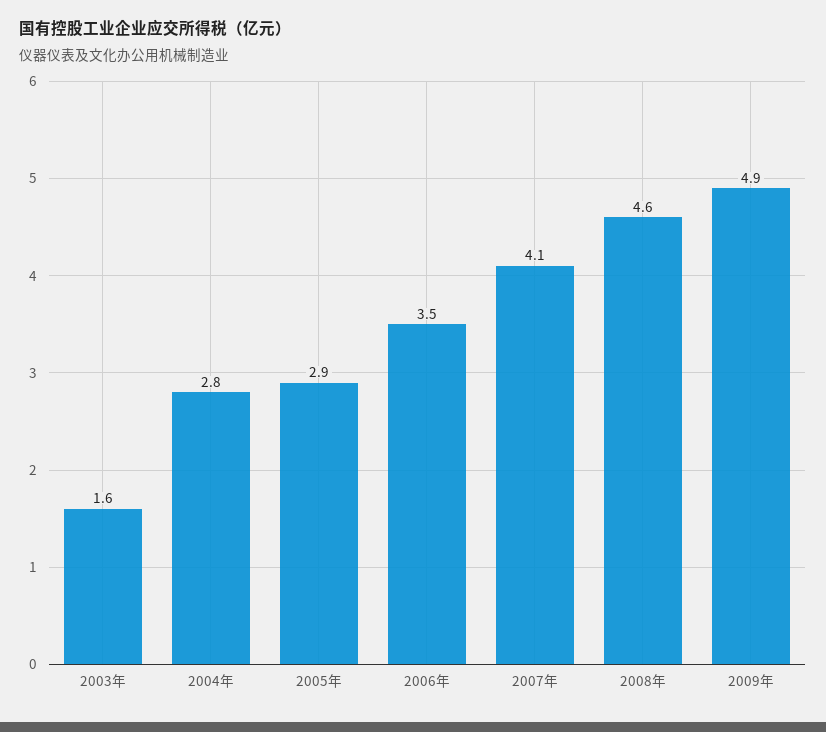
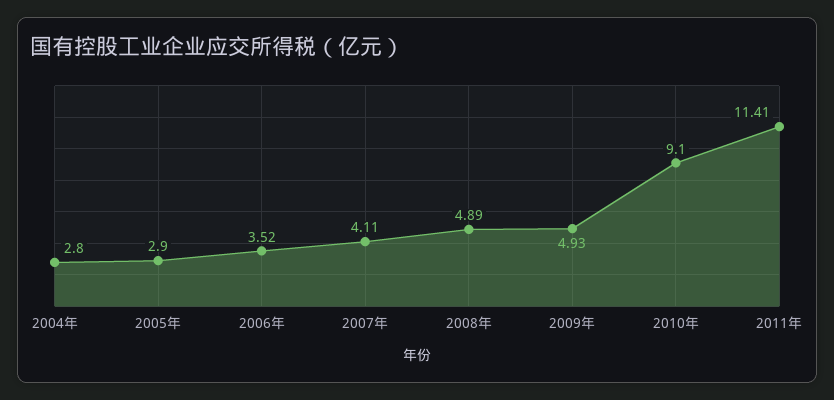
2003年: 1.6 -> none
2008年: 4.6 -> 4.89
2010年: none -> 9.1
2011年: none -> 11.41

